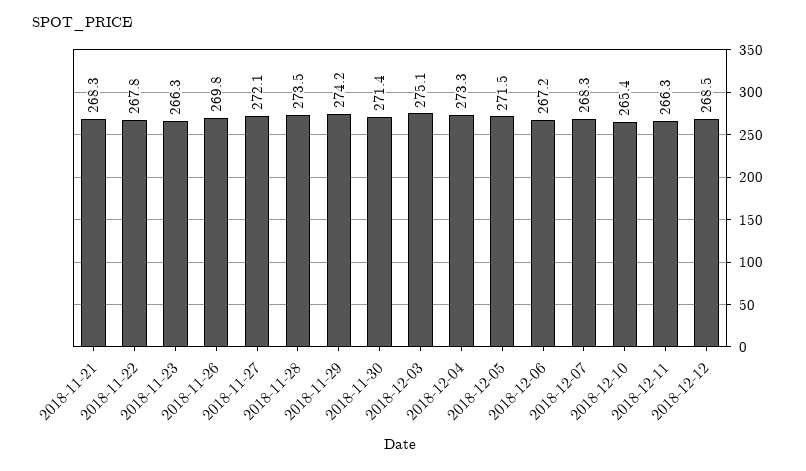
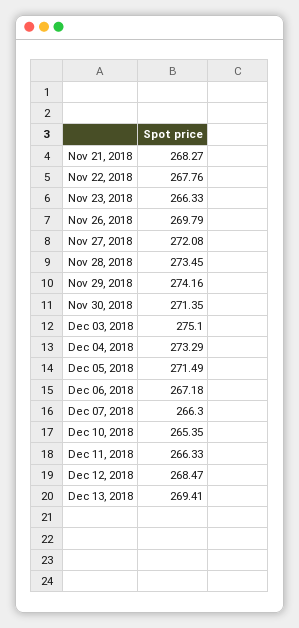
2018-12-07: 268.3 -> 266.3
Dec 13, 2018: none -> 269.41

